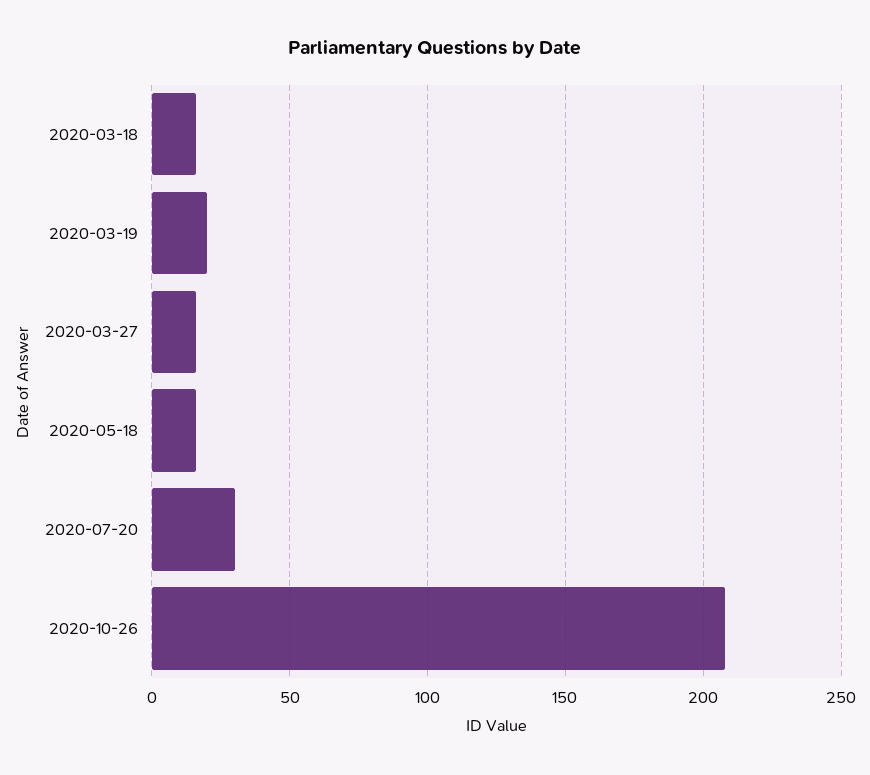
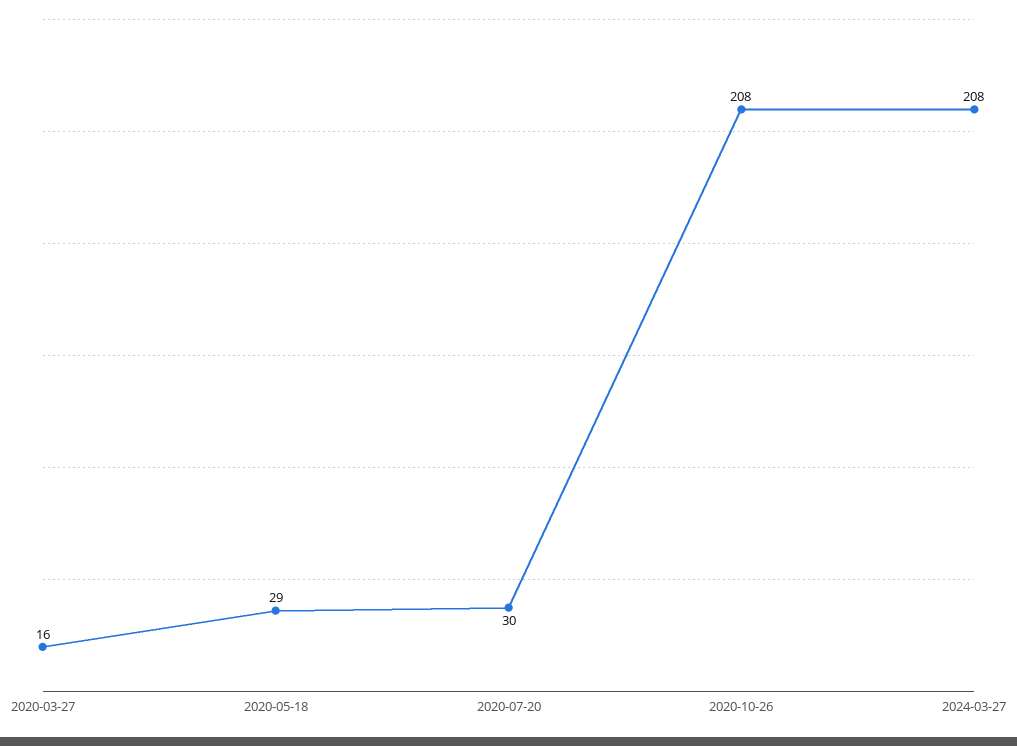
2020-03-18: 15 -> none
2020-03-19: 20 -> none
2020-05-18: 15 -> 29
2024-03-27: none -> 208

